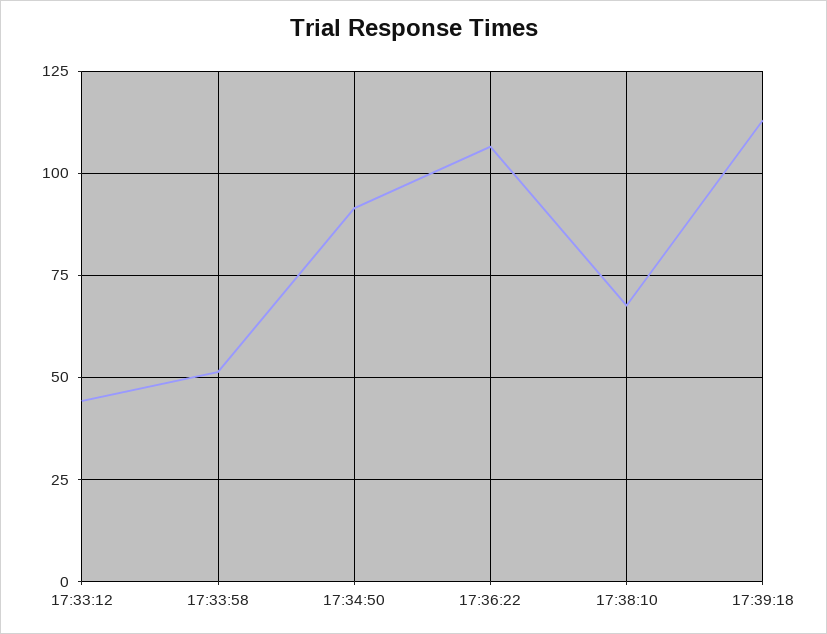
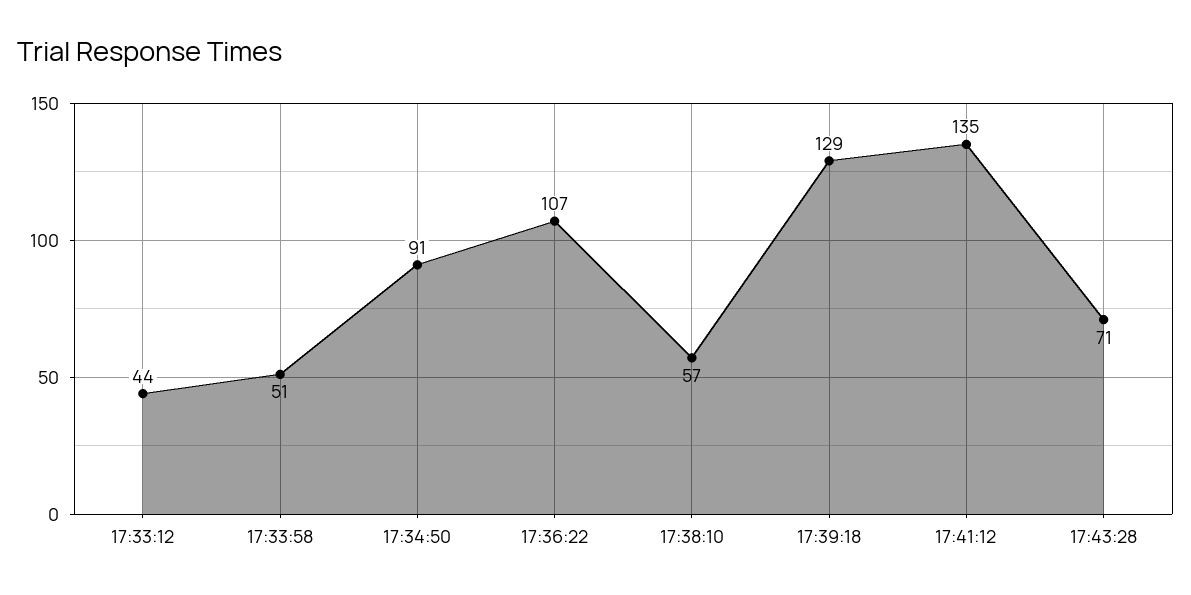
17:38:10: 67.5 -> 57
17:39:18: 112.5 -> 129
17:41:12: none -> 135
17:43:28: none -> 71

